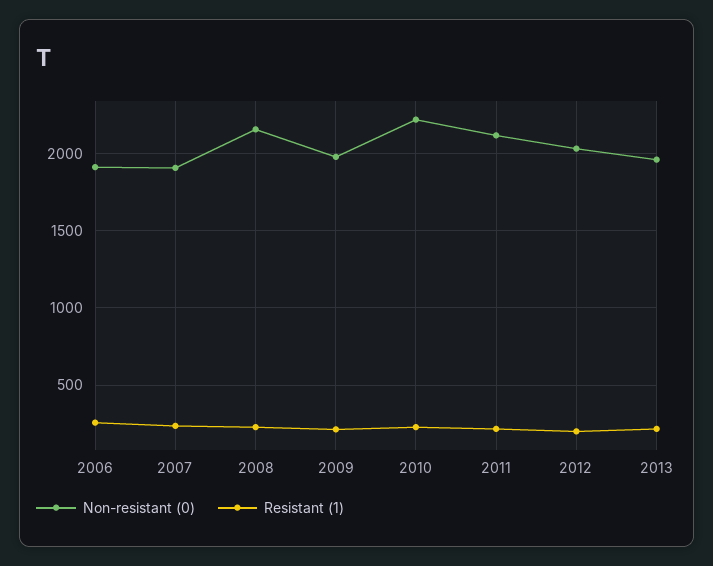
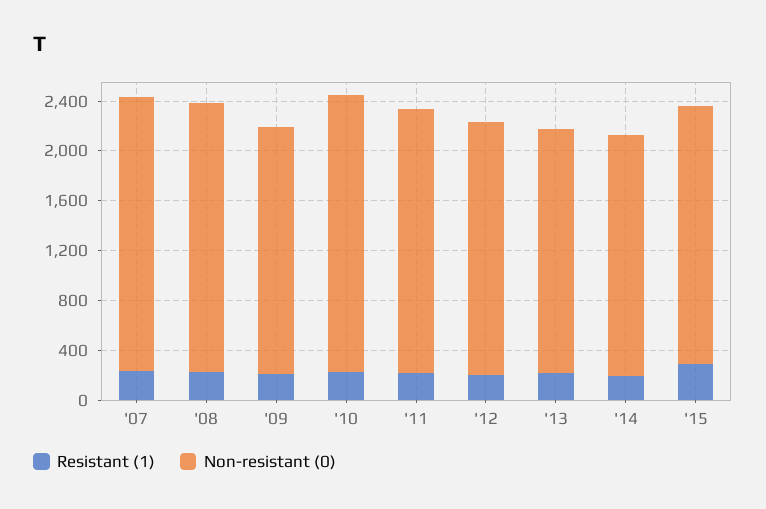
Non-resistant (0), 2006: 1900 -> none
Resistant (1), 2006: 250 -> none
Non-resistant (0), 2007: 1900 -> 2200
Resistant (1), '14: none -> 200
Non-resistant (0), '14: none -> 1900
Resistant (1), '15: none -> 300
Non-resistant (0), '15: none -> 2100

